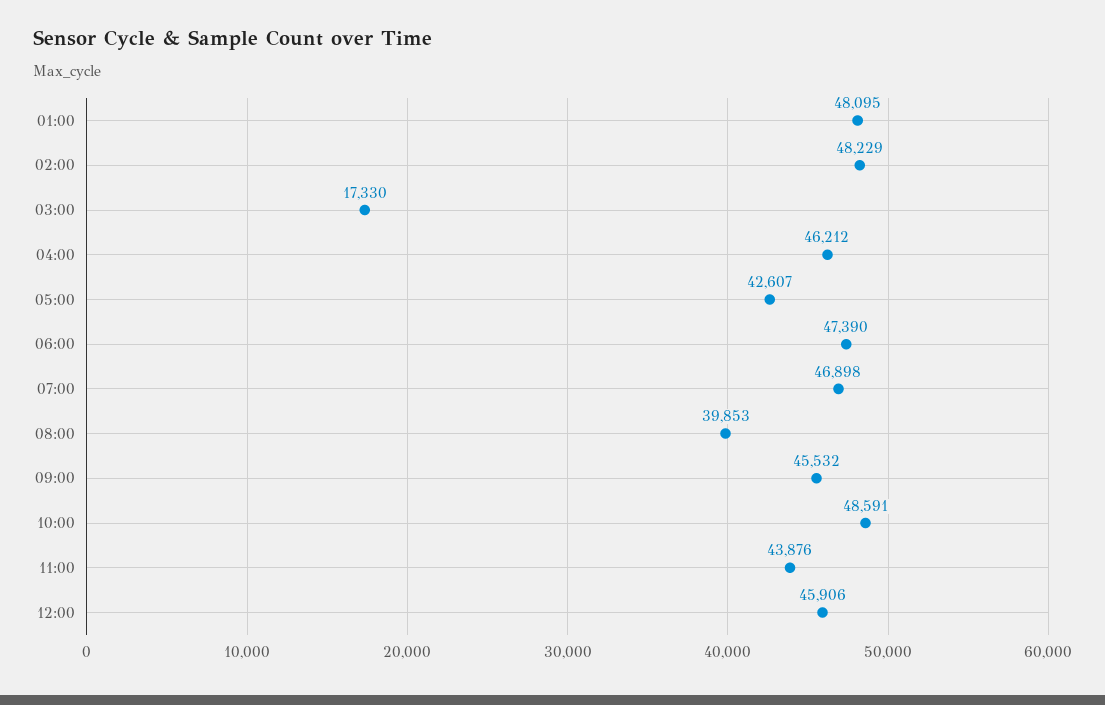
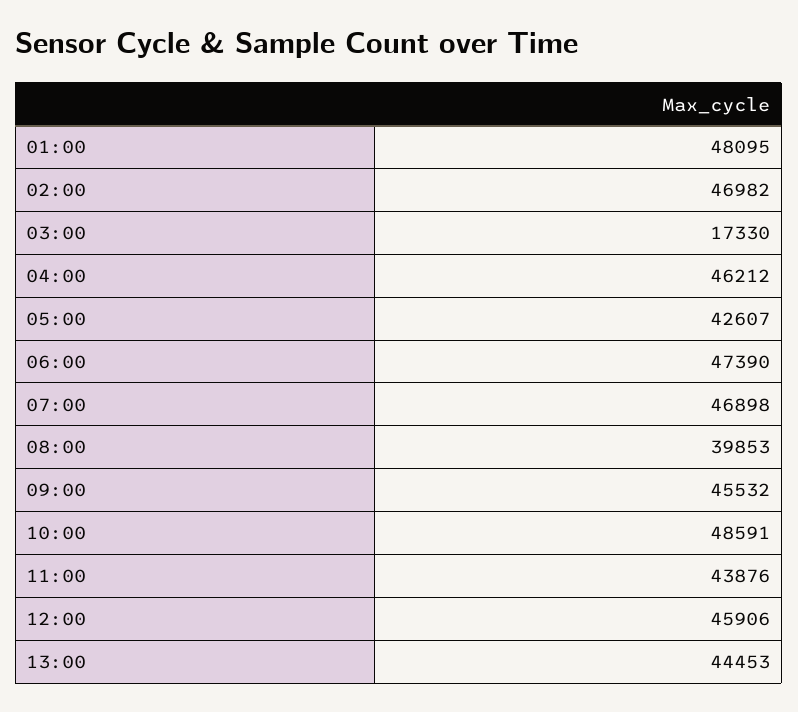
02:00: 48229 -> 46982
13:00: none -> 44453

